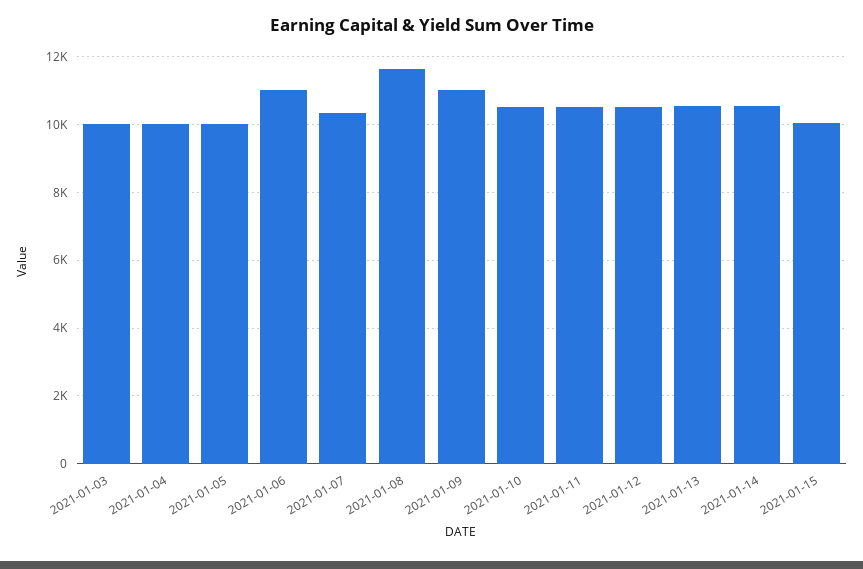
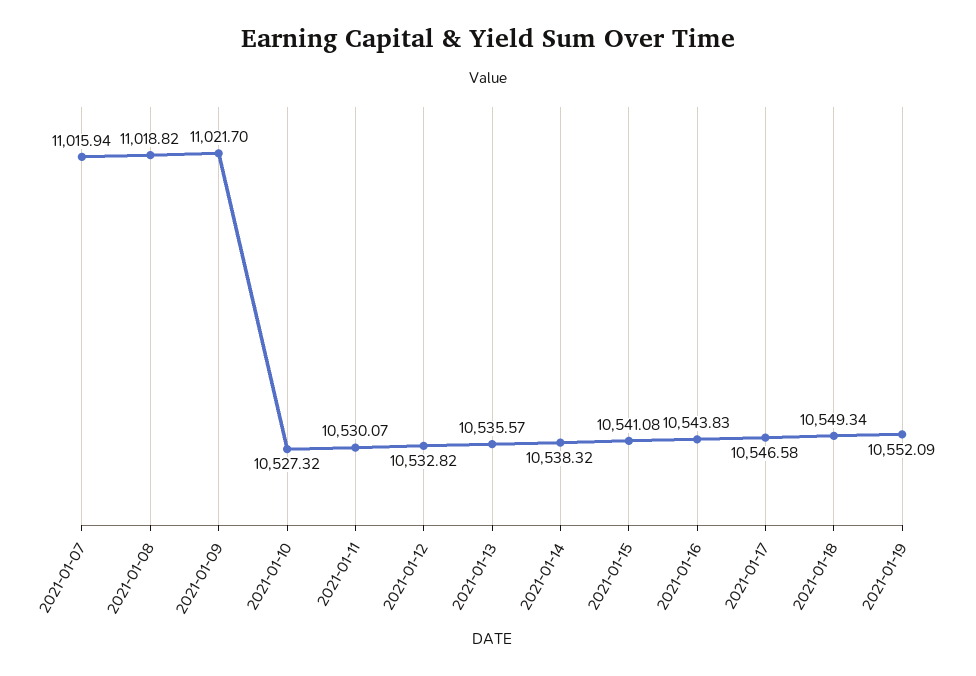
2021-01-03: 10000 -> none
2021-01-04: 10000 -> none
2021-01-05: 10000 -> none
2021-01-06: 11000 -> none
2021-01-07: 10400 -> 11015.94
2021-01-08: 11600 -> 11018.82
2021-01-15: 10000 -> 10541.08
2021-01-16: none -> 10543.83
2021-01-17: none -> 10546.58
2021-01-18: none -> 10549.34
2021-01-19: none -> 10552.09

